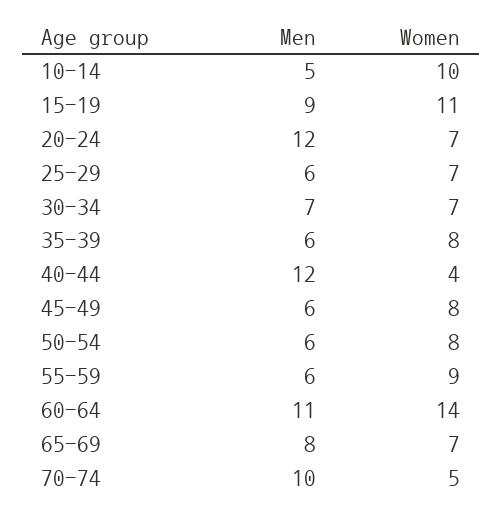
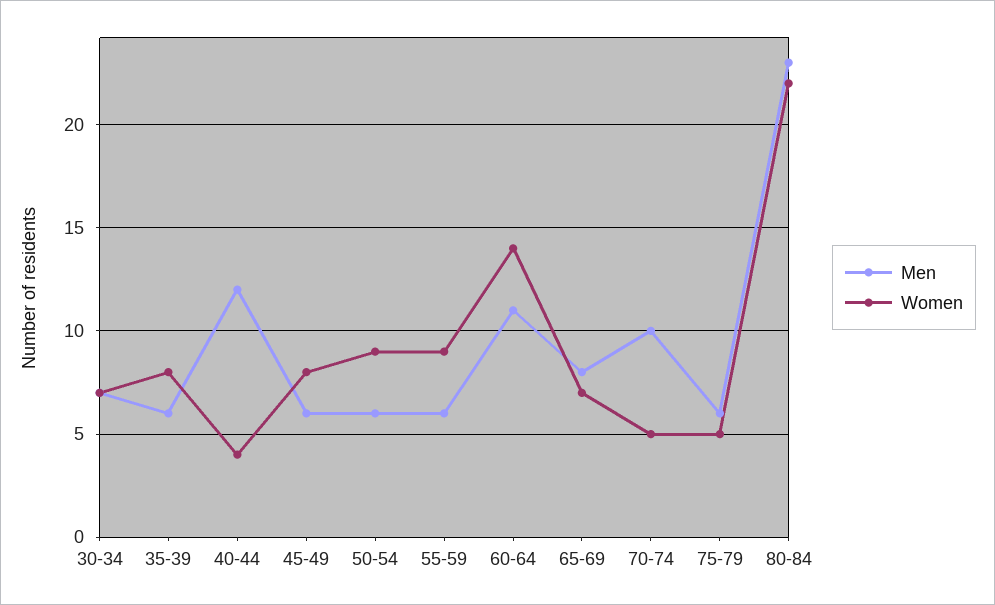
Men, 10-14: 5 -> none
Women, 10-14: 10 -> none
Men, 15-19: 9 -> none
Women, 15-19: 11 -> none
Men, 20-24: 12 -> none
Women, 20-24: 7 -> none
Men, 25-29: 6 -> none
Women, 25-29: 7 -> none
Women, 50-54: 8 -> 9
Men, 75-79: none -> 6
Women, 75-79: none -> 5
Men, 80-84: none -> 23
Women, 80-84: none -> 22

